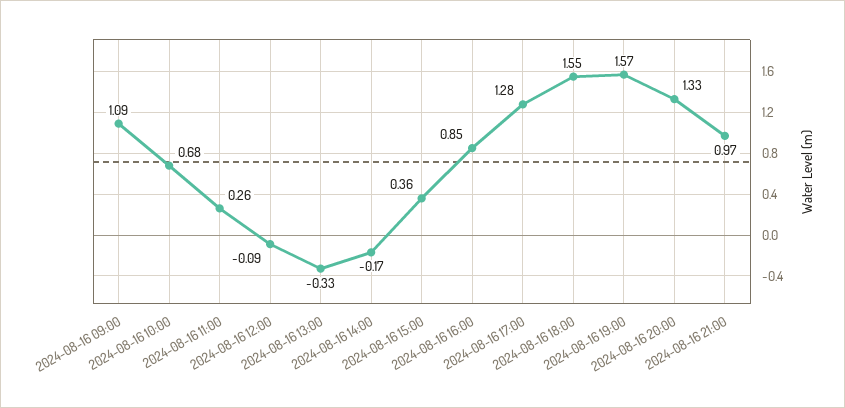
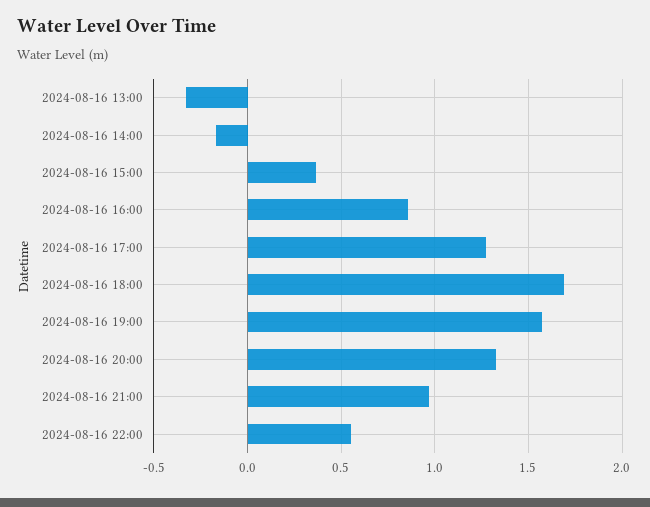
2024-08-16 09:00: 1.09 -> none
2024-08-16 10:00: 0.68 -> none
2024-08-16 11:00: 0.26 -> none
2024-08-16 12:00: -0.09 -> none
2024-08-16 18:00: 1.55 -> 1.7
2024-08-16 22:00: none -> 0.55

